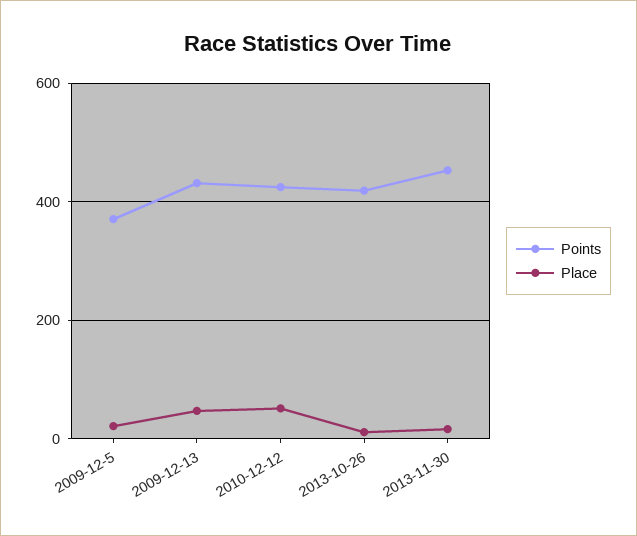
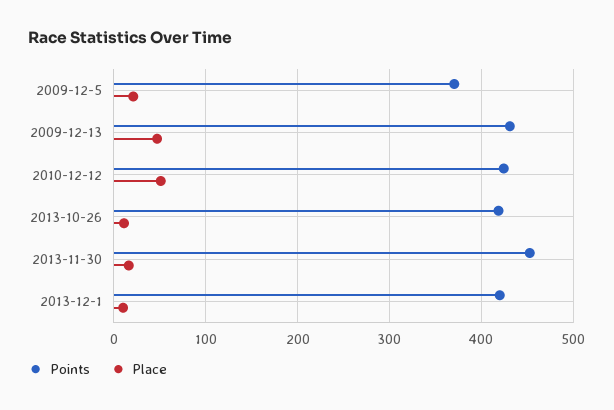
Points, 2013-12-1: none -> 420
Place, 2013-12-1: none -> 10

